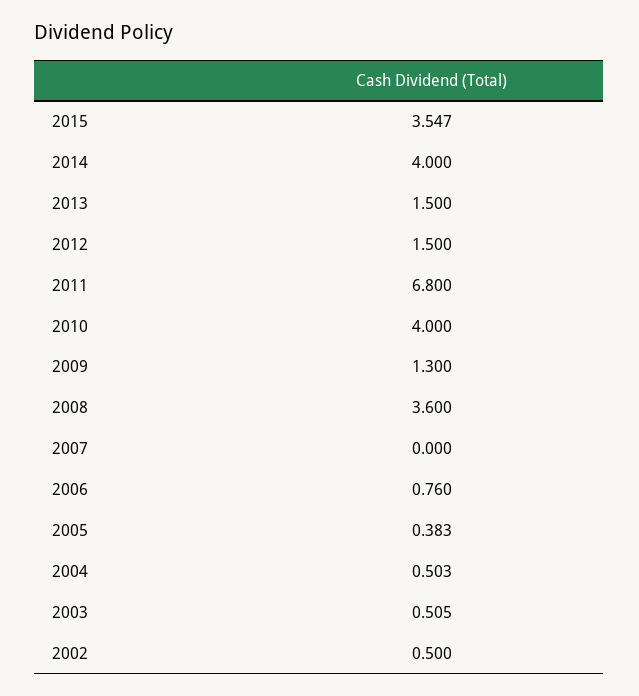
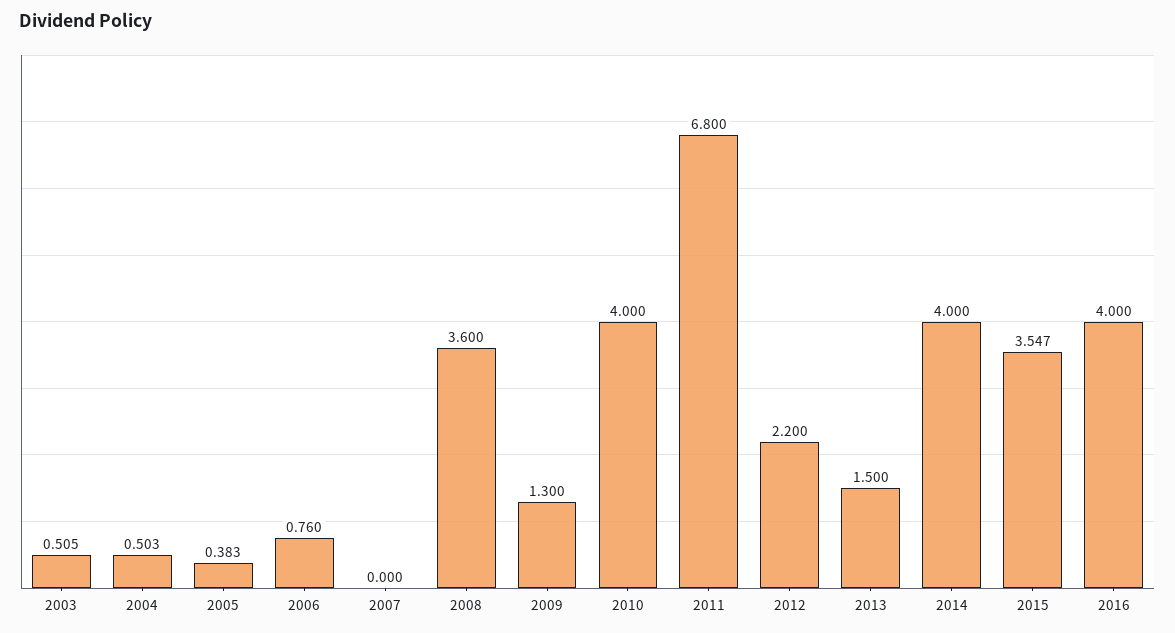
2012: 1.5 -> 2.2
2002: 0.5 -> none
2016: none -> 4

